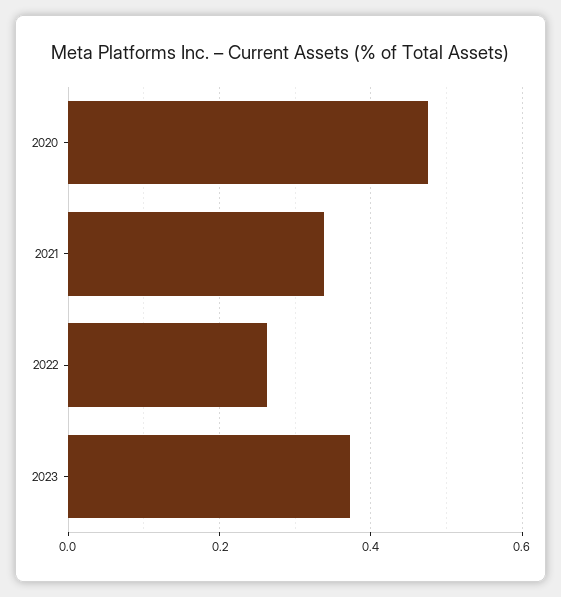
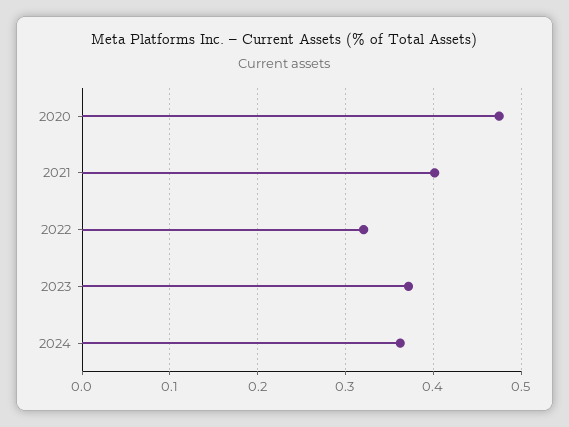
2021: 0.34 -> 0.4
2022: 0.26 -> 0.32
2024: none -> 0.36

